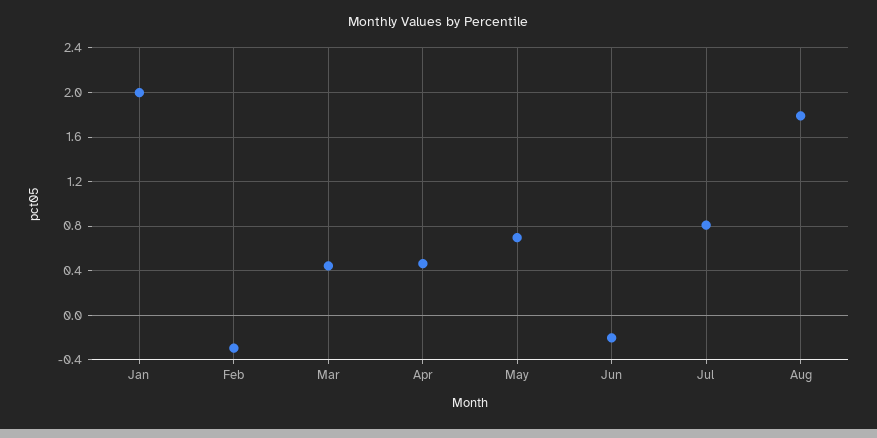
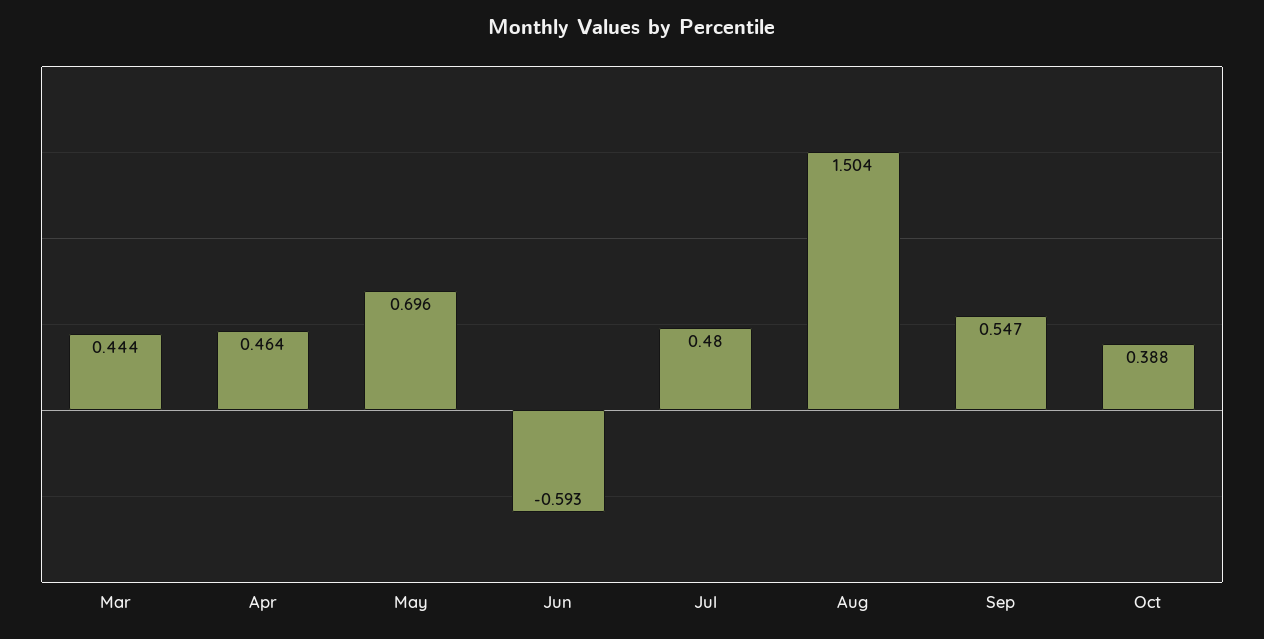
Jan: 2 -> none
Feb: -0.3 -> none
Jun: -0.2 -> -0.593
Jul: 0.8 -> 0.48
Aug: 1.8 -> 1.504
Sep: none -> 0.547
Oct: none -> 0.388

